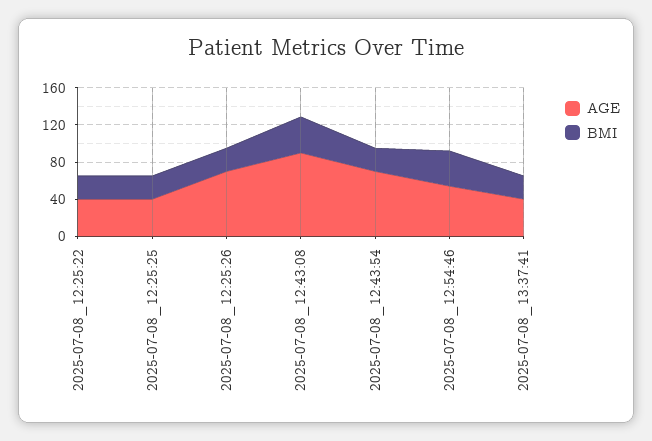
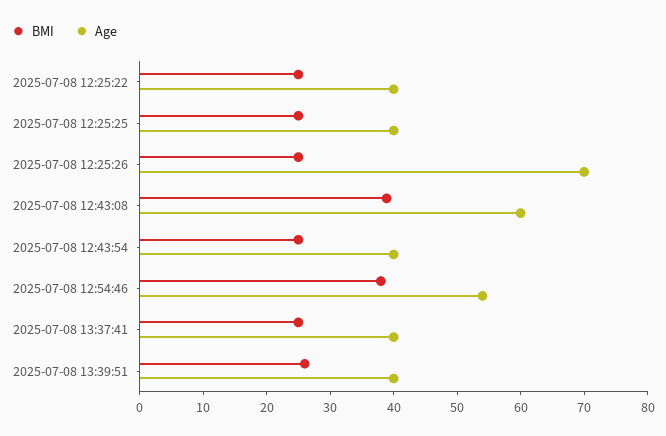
AGE, 2025-07-08_12:43:08: 90 -> 60
AGE, 2025-07-08_12:43:54: 70 -> 40
BMI, 2025-07-08 13:39:51: none -> 26
AGE, 2025-07-08 13:39:51: none -> 40

